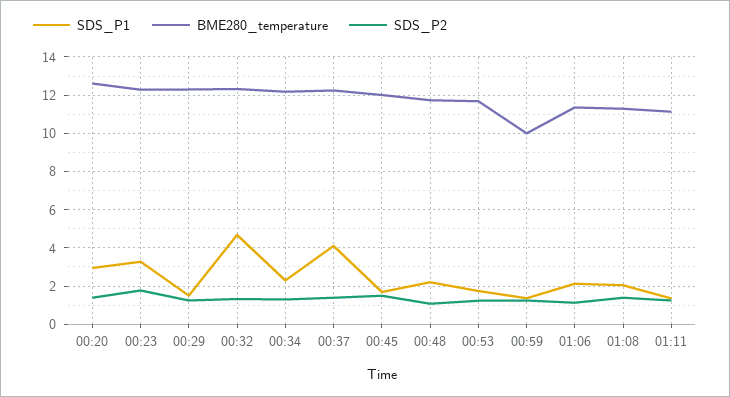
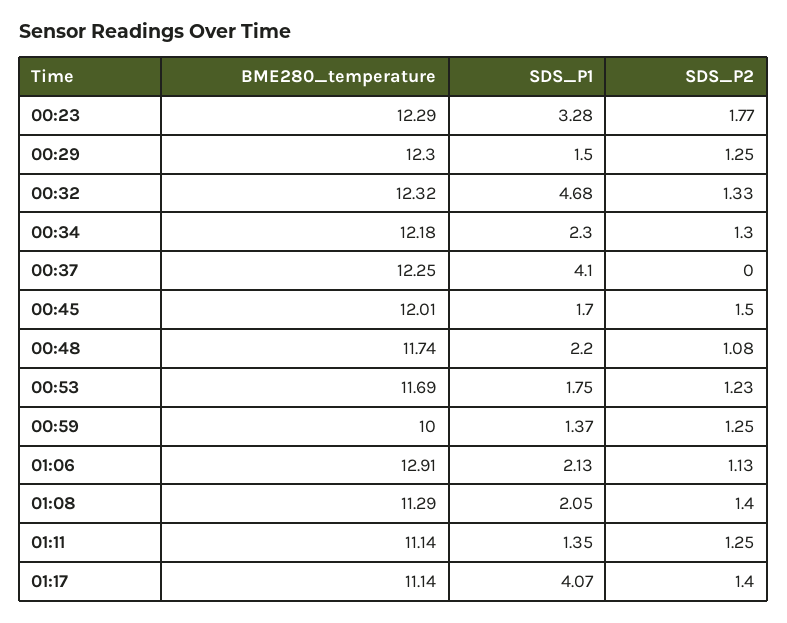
SDS_P1, 00:20: 3 -> none
BME280_temperature, 00:20: 12.5 -> none
SDS_P2, 00:20: 1.5 -> none
SDS_P2, 00:37: 1.5 -> 0
BME280_temperature, 01:06: 11.5 -> 12.91
BME280_temperature, 01:17: none -> 11.14
SDS_P1, 01:17: none -> 4.07
SDS_P2, 01:17: none -> 1.4

